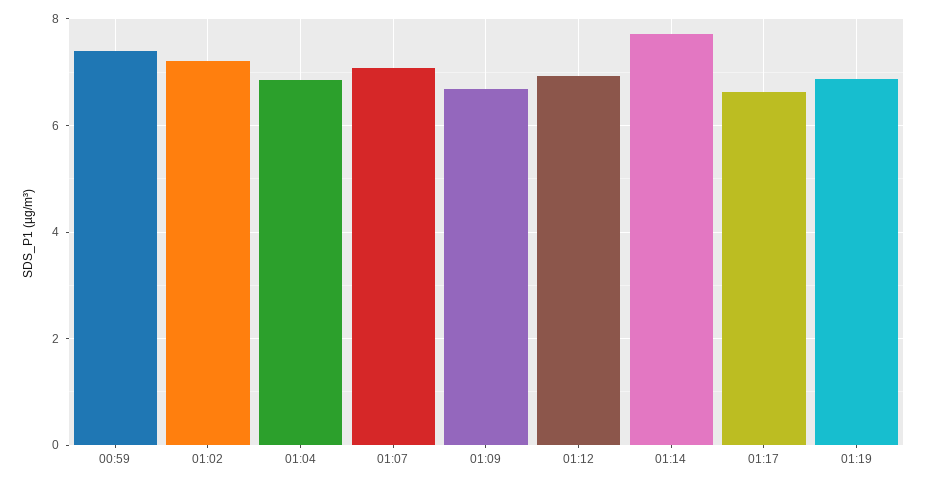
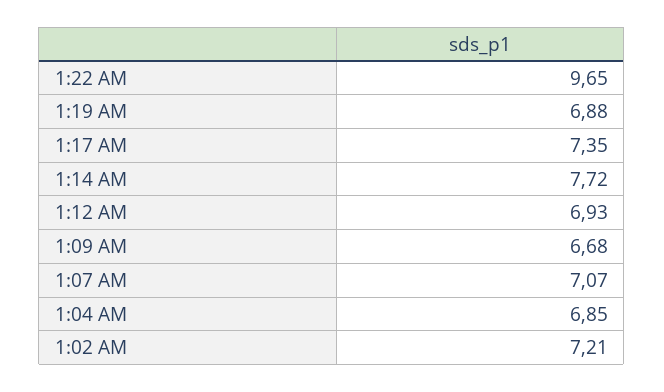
00:59: 7.4 -> none
01:17: 6.6 -> 7.35
1:22 AM: none -> 9.65

